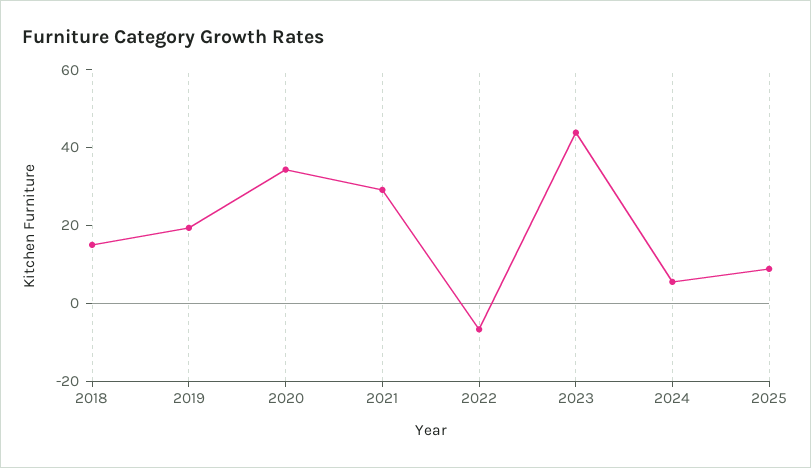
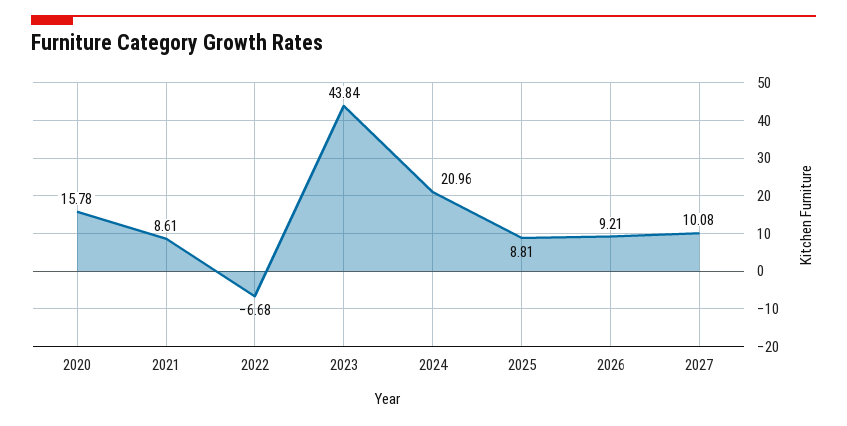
2018: 15 -> none
2019: 20 -> none
2020: 35 -> 15.78
2021: 30 -> 8.61
2024: 5 -> 20.96
2026: none -> 9.21
2027: none -> 10.08

